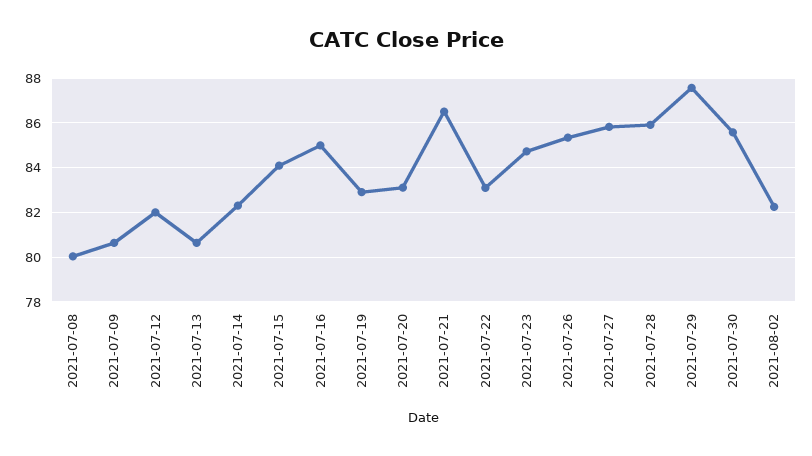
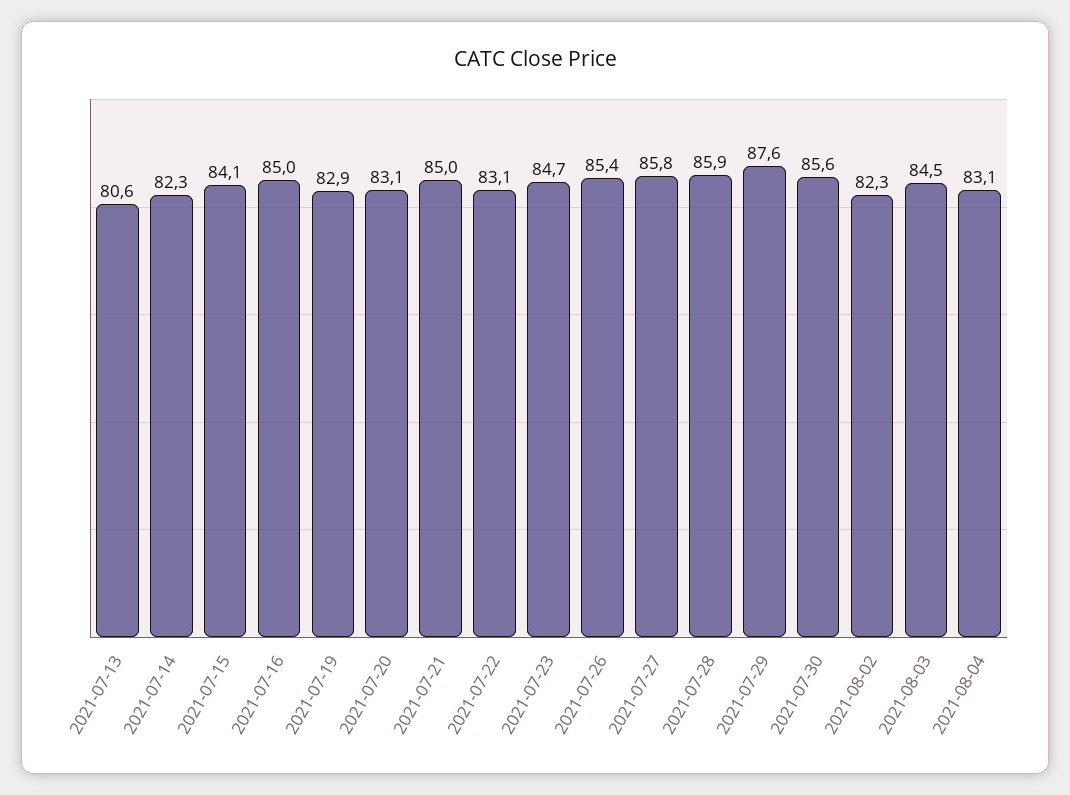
2021-07-08: 80 -> none
2021-07-09: 80.5 -> none
2021-07-12: 82 -> none
2021-07-21: 86.5 -> 85
2021-08-03: none -> 84.5
2021-08-04: none -> 83.1

